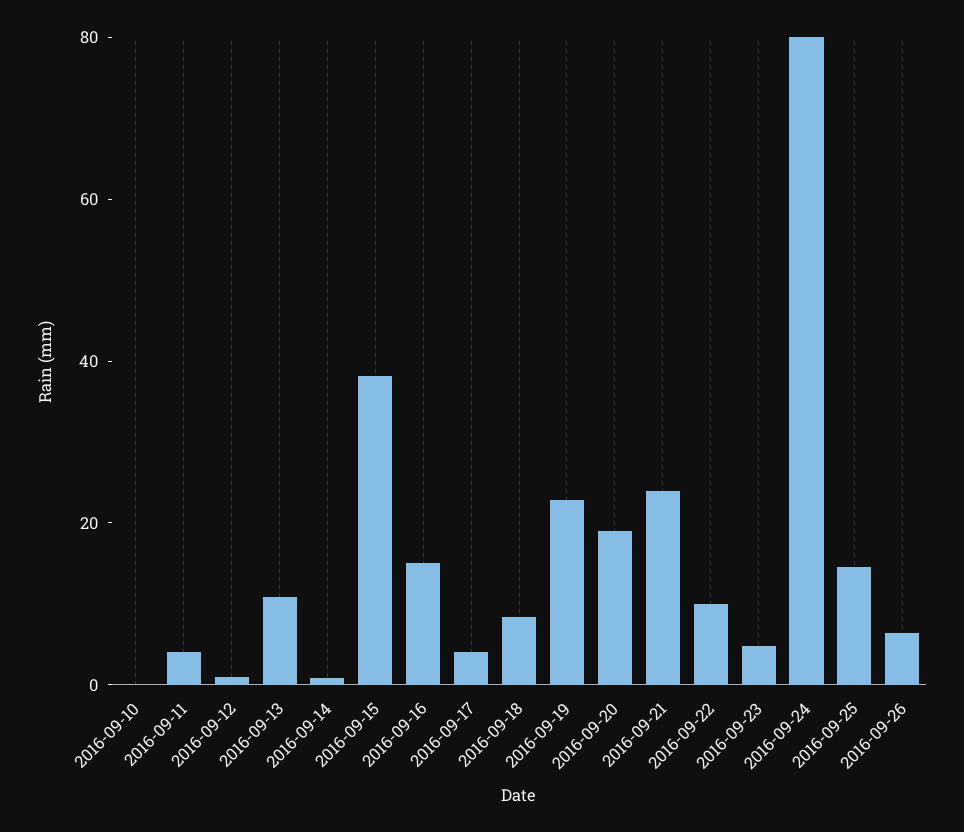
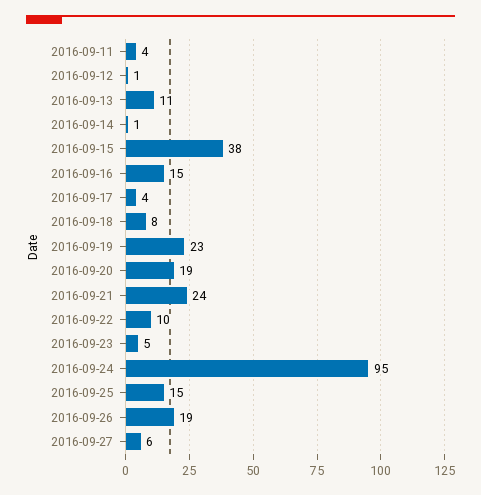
2016-09-10: 0 -> none
2016-09-24: 80 -> 95
2016-09-26: 5 -> 19
2016-09-27: none -> 6

